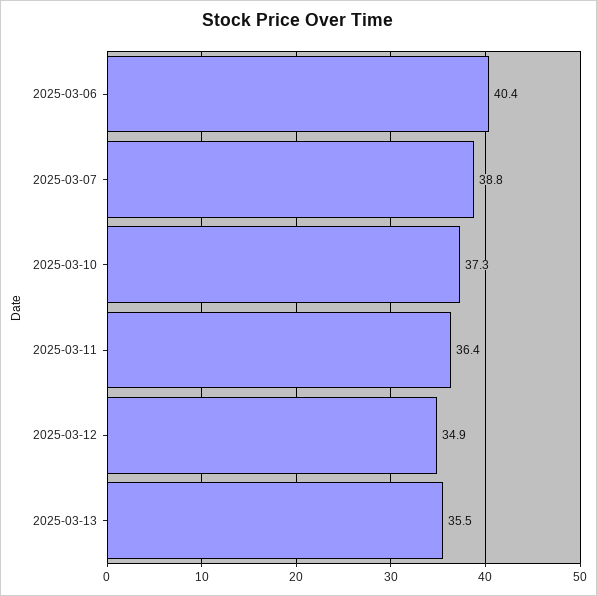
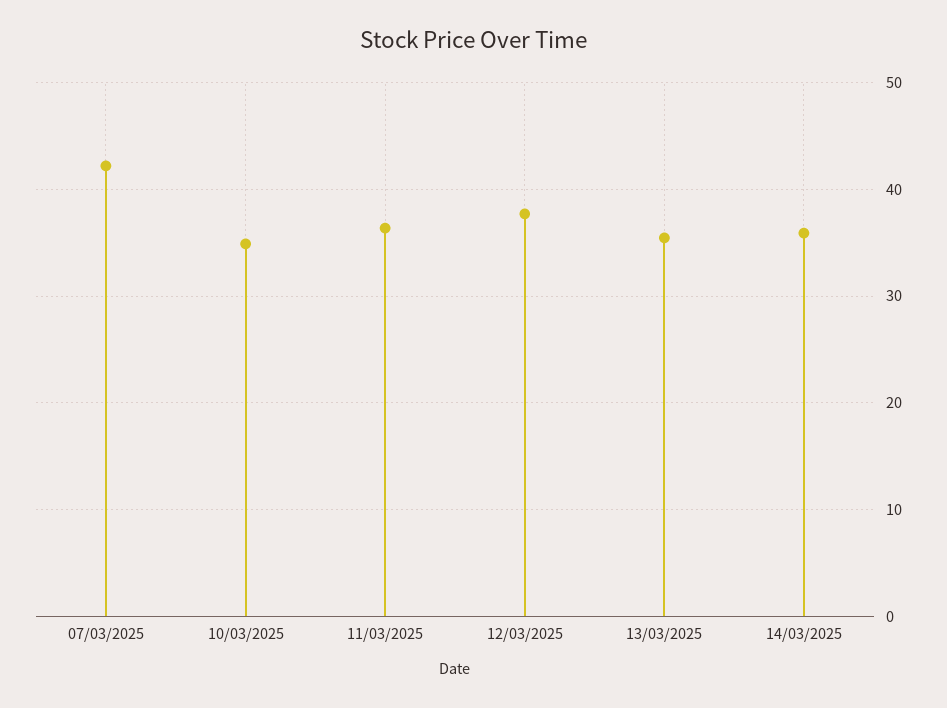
2025-03-06: 40.4 -> none
2025-03-07: 38.8 -> 42
2025-03-10: 37.3 -> 35
2025-03-12: 34.9 -> 38
14/03/2025: none -> 36

